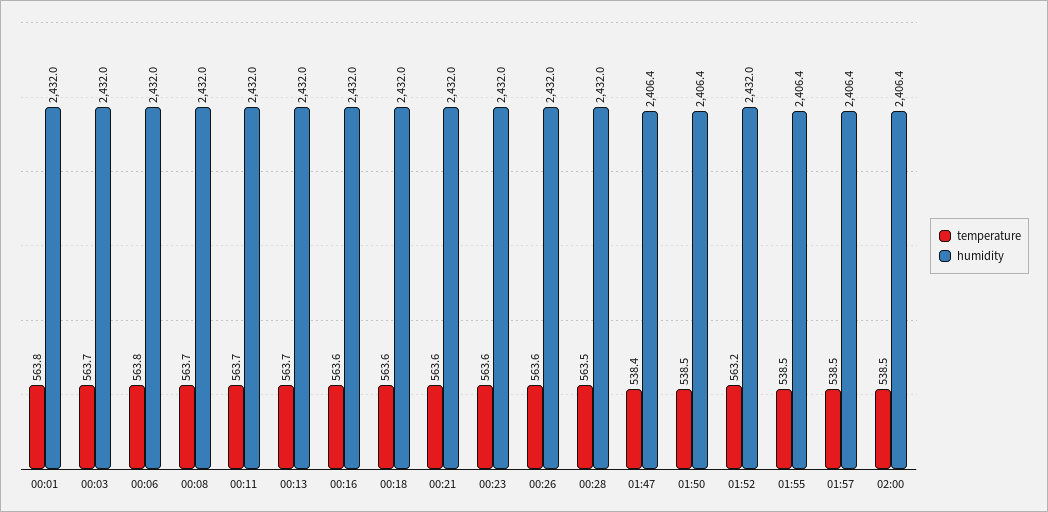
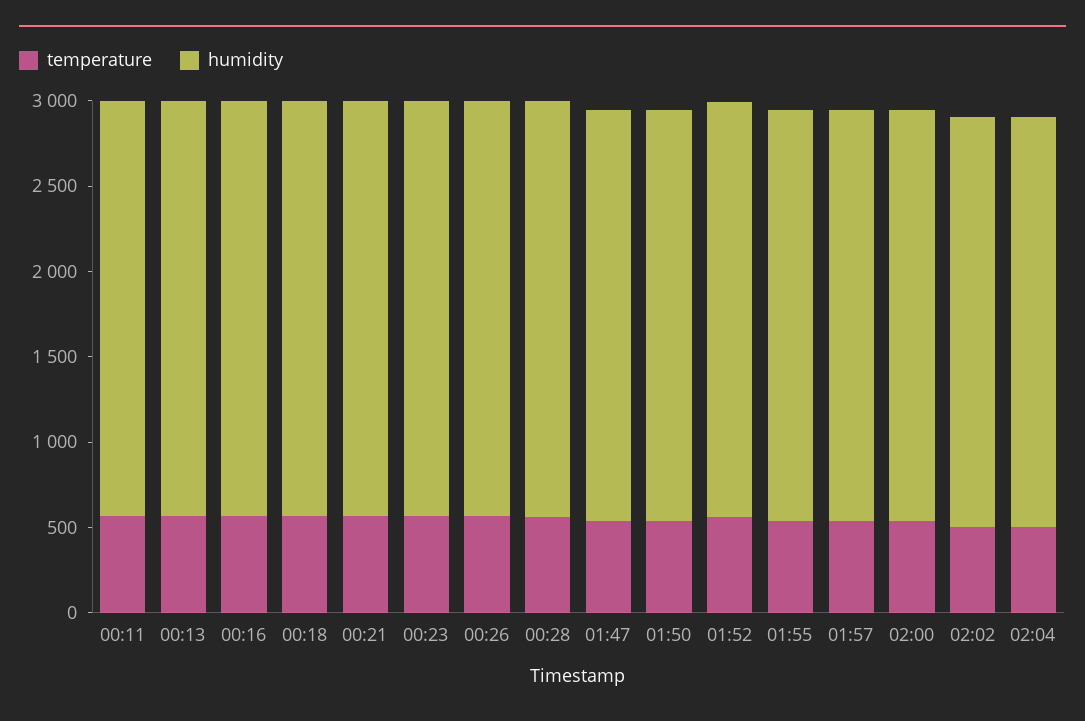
temperature, 00:01: 563.8 -> none
humidity, 00:01: 2432 -> none
temperature, 00:03: 563.7 -> none
humidity, 00:03: 2432 -> none
temperature, 00:06: 563.8 -> none
humidity, 00:06: 2432 -> none
temperature, 00:08: 563.7 -> none
humidity, 00:08: 2432 -> none
temperature, 02:02: none -> 500
humidity, 02:02: none -> 2400
temperature, 02:04: none -> 500
humidity, 02:04: none -> 2400

